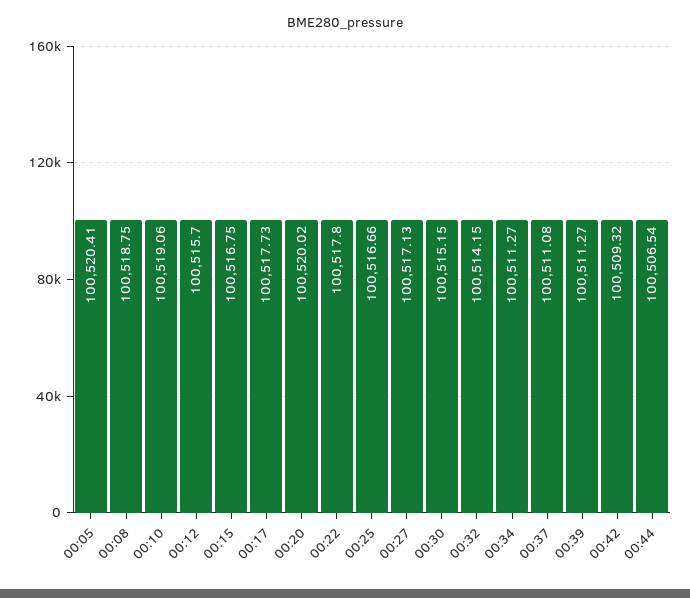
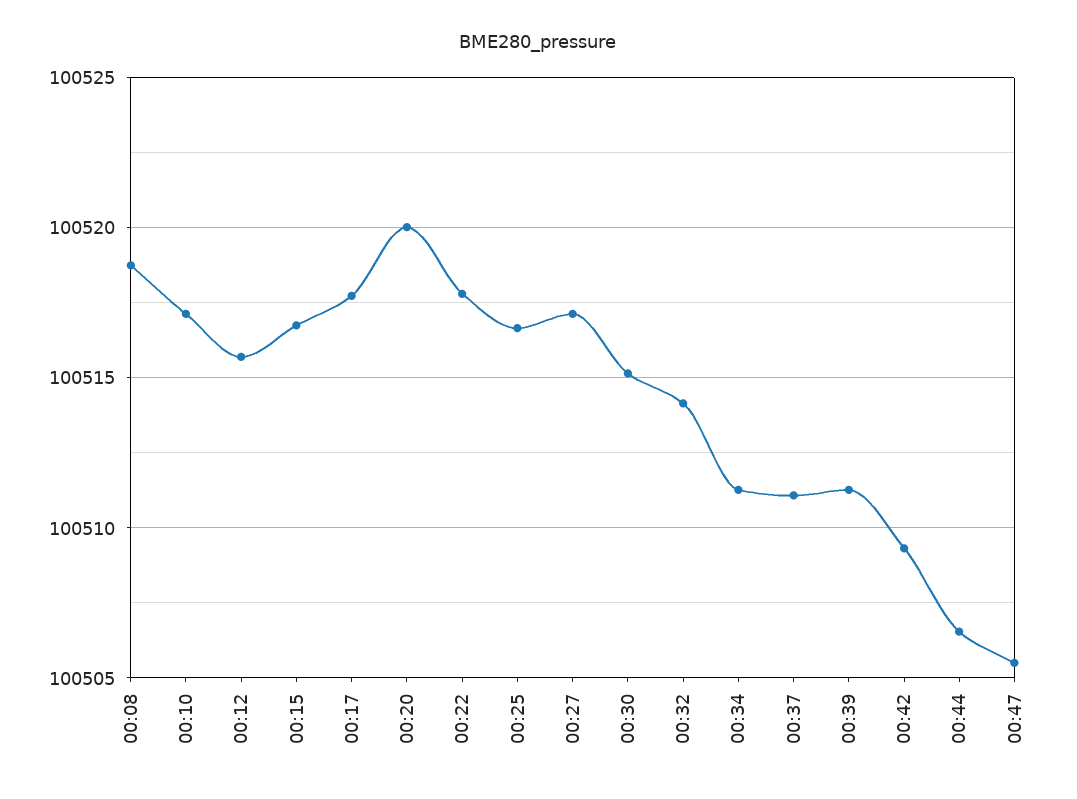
00:05: 100520.41 -> none
00:10: 100519.06 -> 100517
00:47: none -> 100505.5

